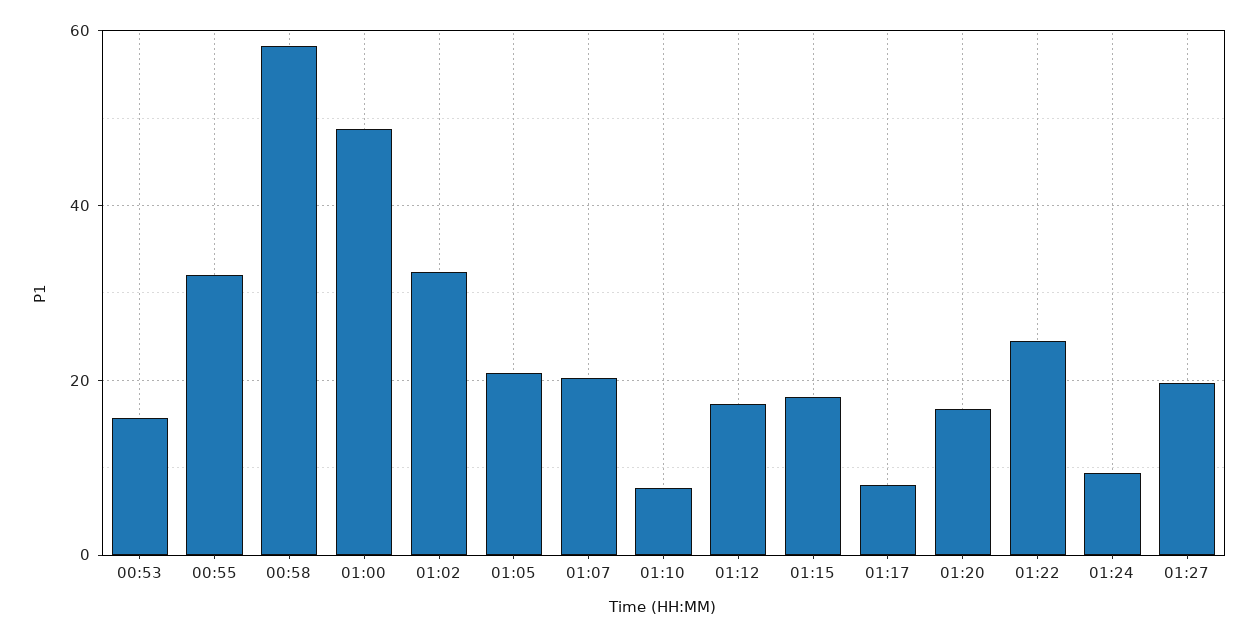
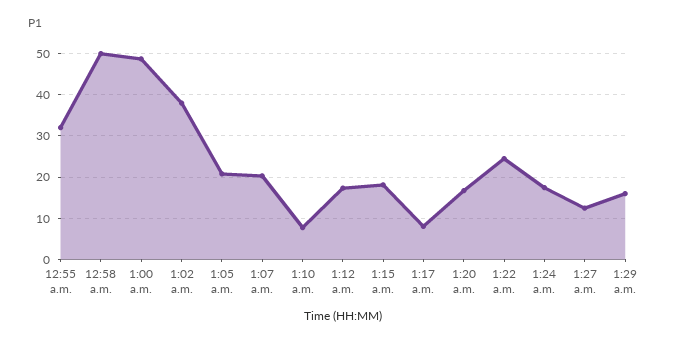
00:53: 16 -> none
00:58: 58 -> 50
01:02: 32 -> 38
01:24: 10 -> 18
01:27: 20 -> 12
1:29 a.m.: none -> 16

